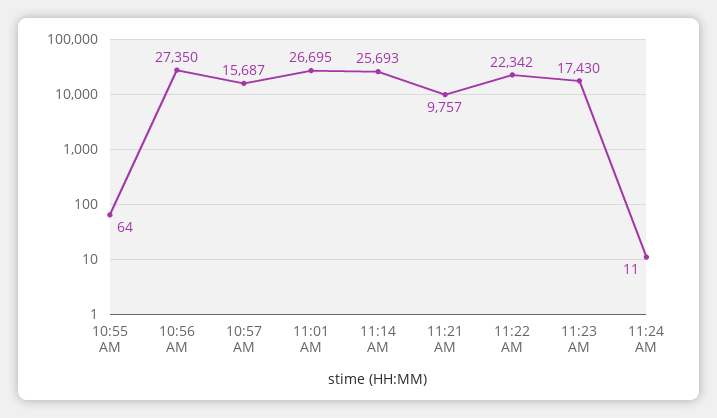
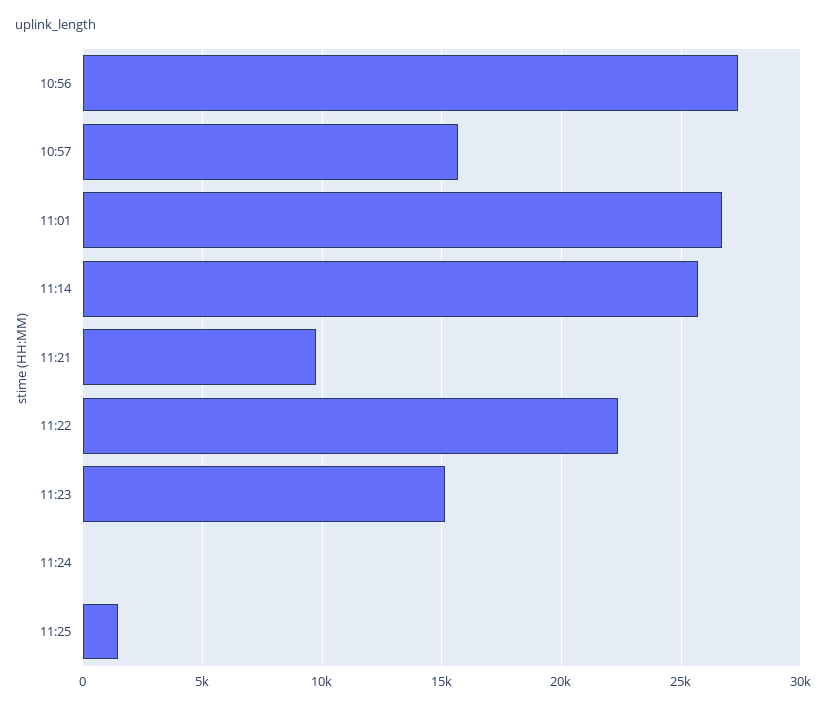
10:55 AM: 64 -> none
11:23 AM: 17430 -> 15000
11:25: none -> 1500

